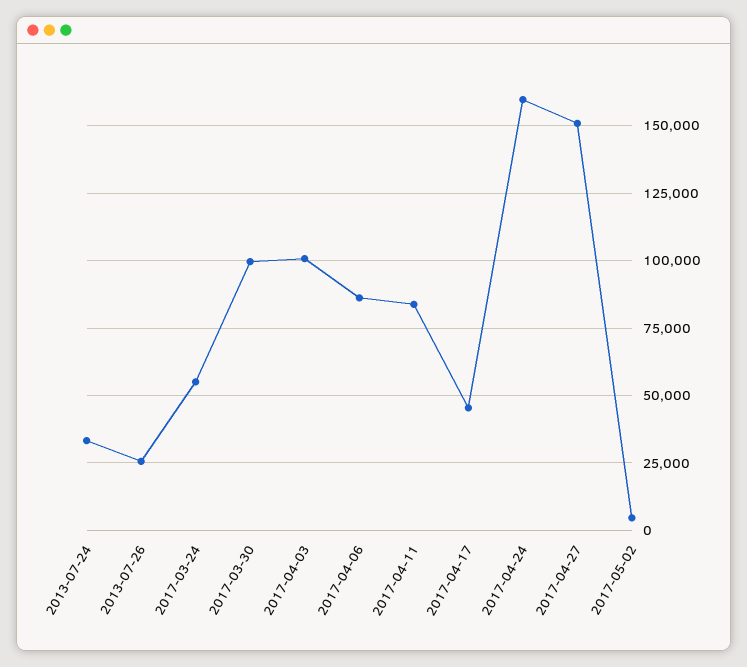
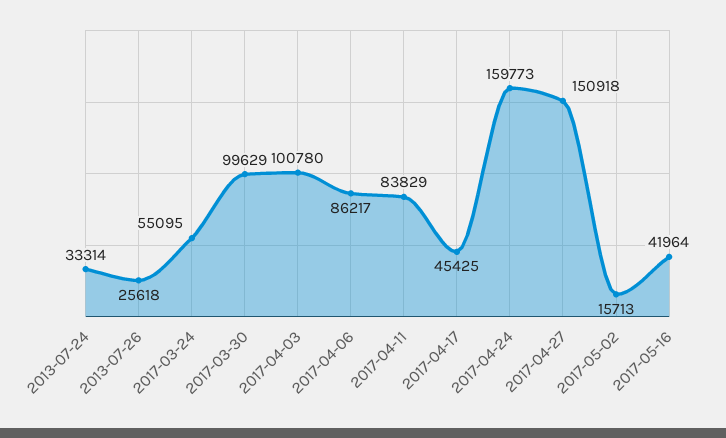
2017-05-02: 5000 -> 15713
2017-05-16: none -> 41964

